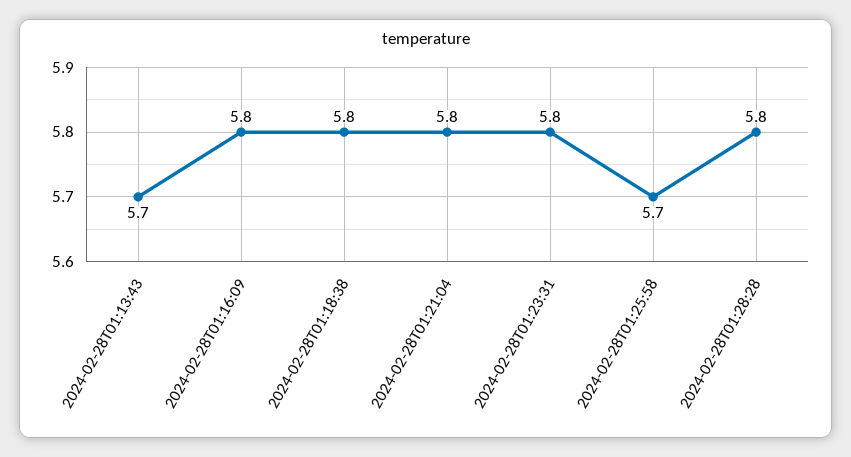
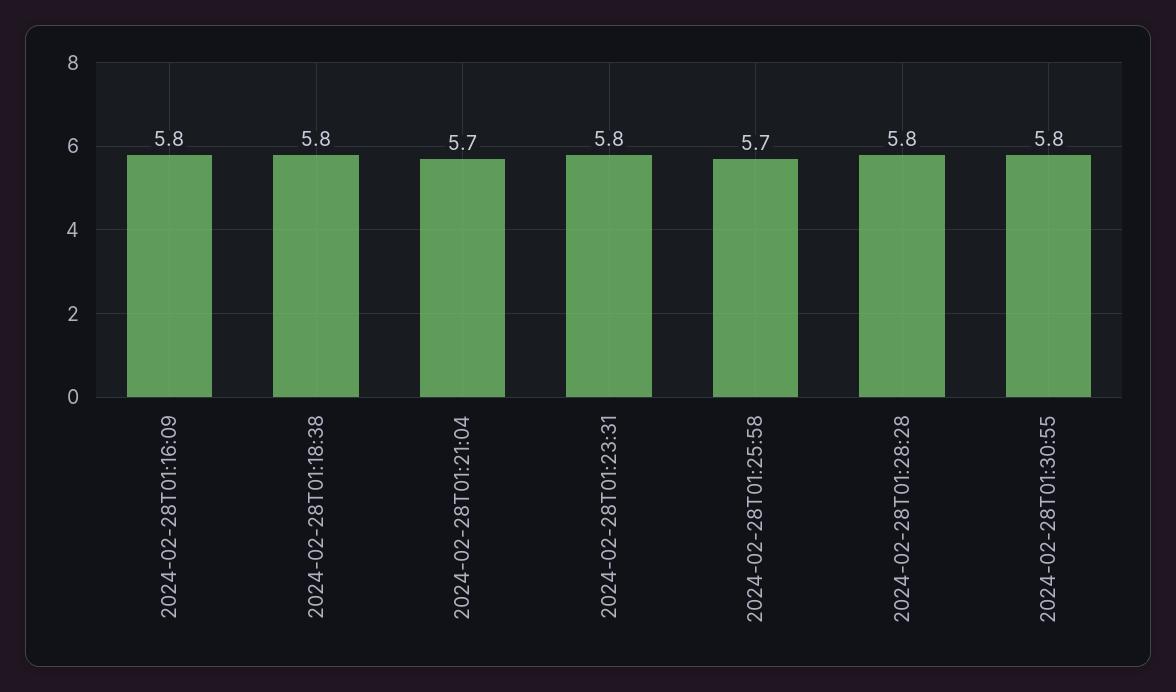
2024-02-28T01:13:43: 5.7 -> none
2024-02-28T01:21:04: 5.8 -> 5.7
2024-02-28T01:30:55: none -> 5.8

